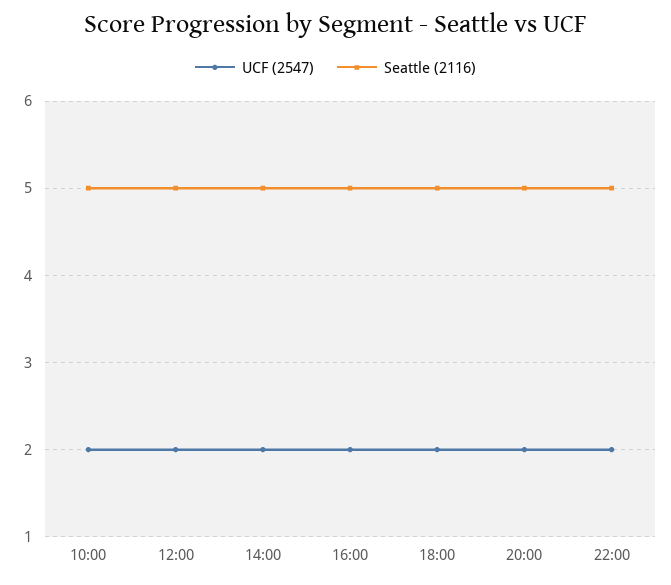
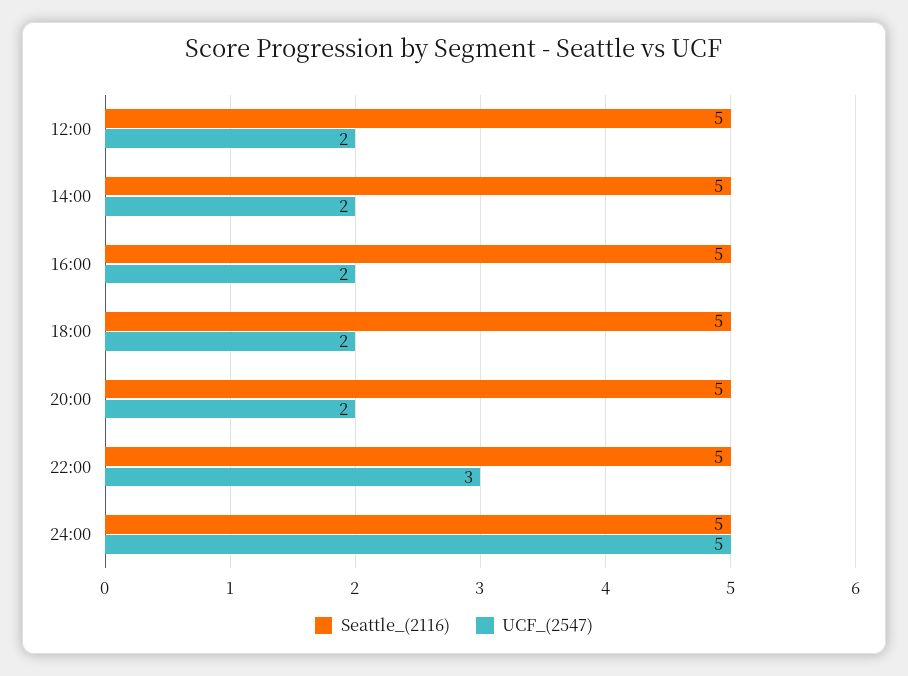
UCF (2547), 10:00: 2 -> none
Seattle (2116), 10:00: 5 -> none
UCF (2547), 22:00: 2 -> 3
Seattle (2116), 24:00: none -> 5
UCF (2547), 24:00: none -> 5

